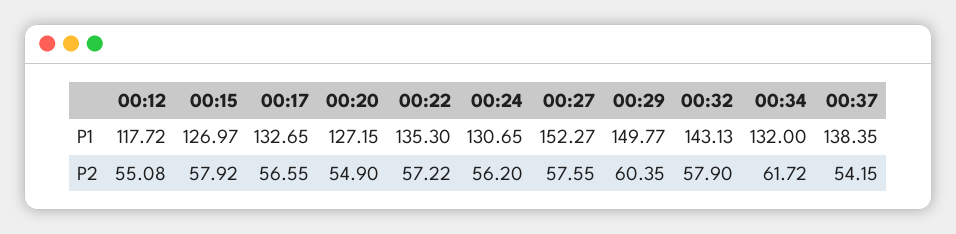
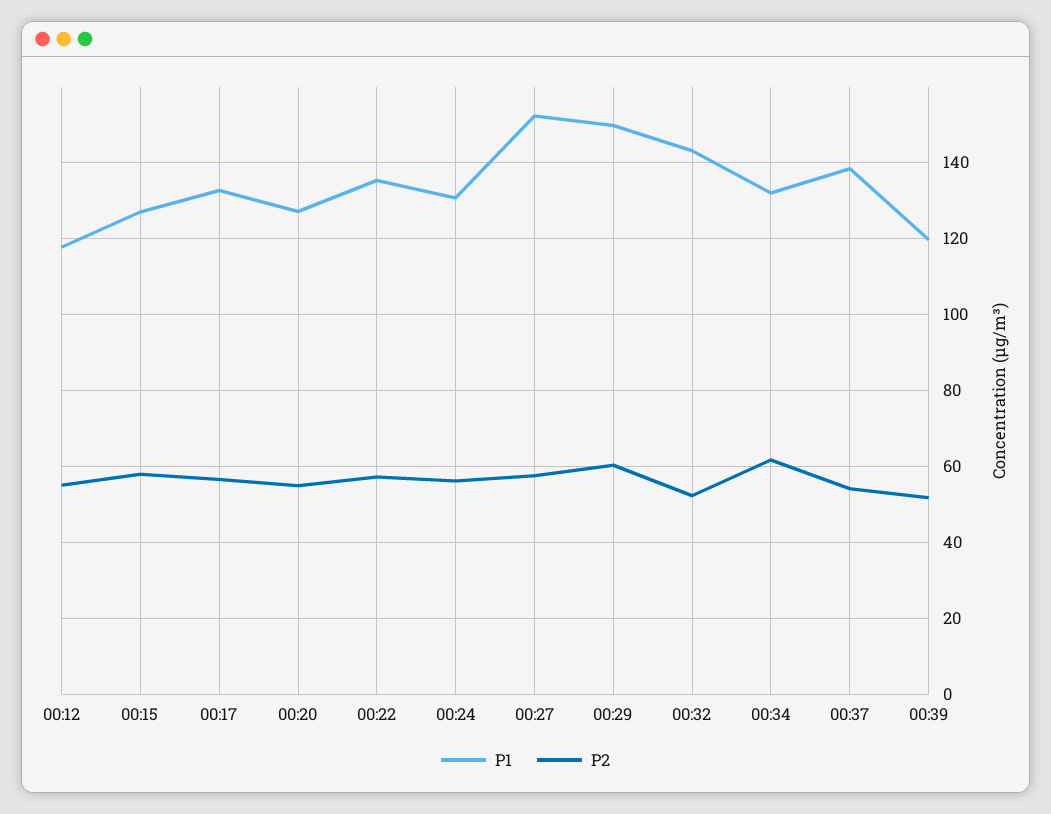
P2, 00:32: 57.9 -> 52
P1, 00:39: none -> 120
P2, 00:39: none -> 52

